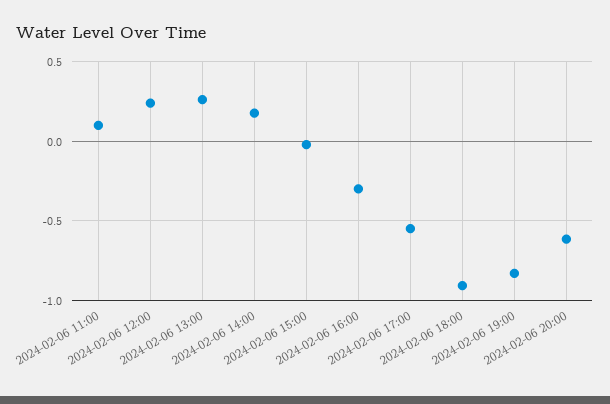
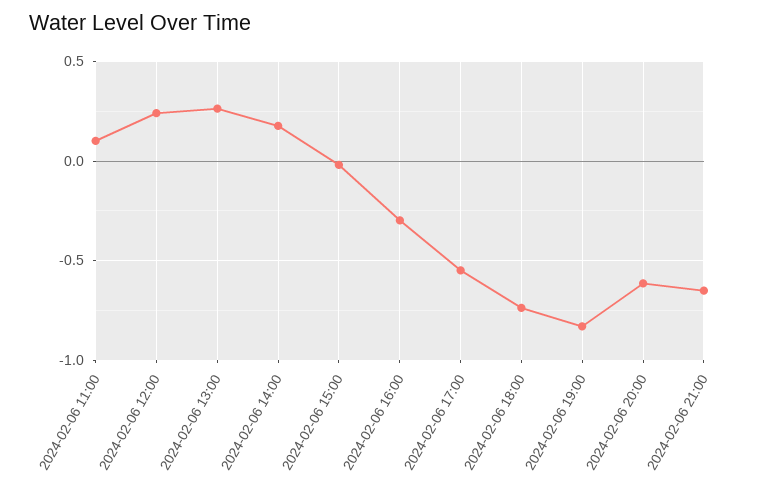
2024-02-06 18:00: -0.9 -> -0.75
2024-02-06 21:00: none -> -0.65

